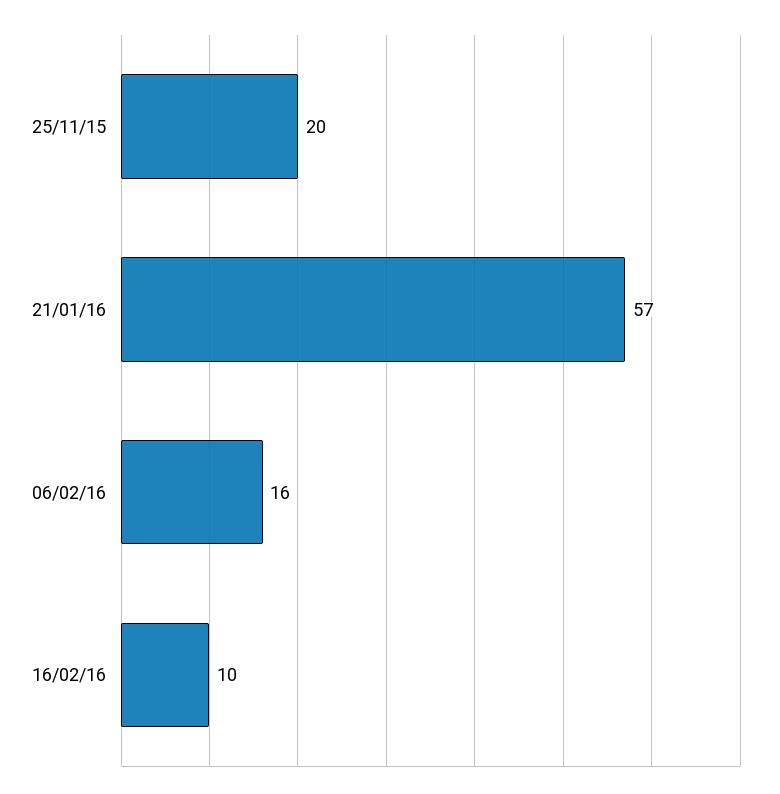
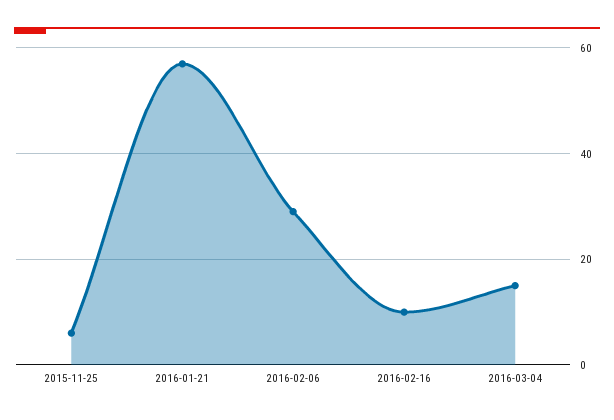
25/11/15: 20 -> 5
06/02/16: 16 -> 30
2016-03-04: none -> 15

